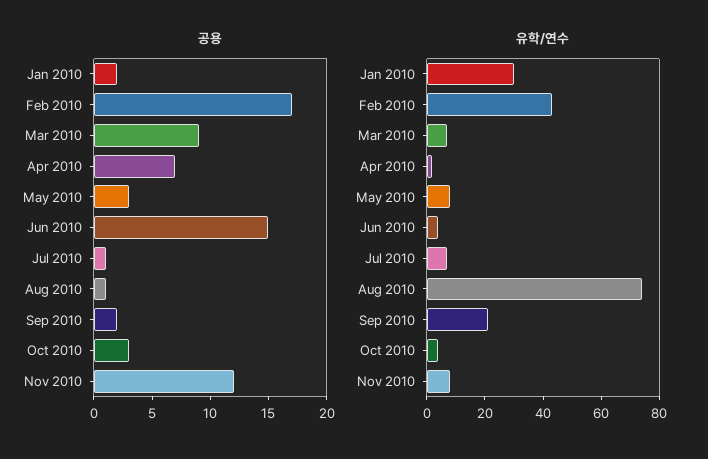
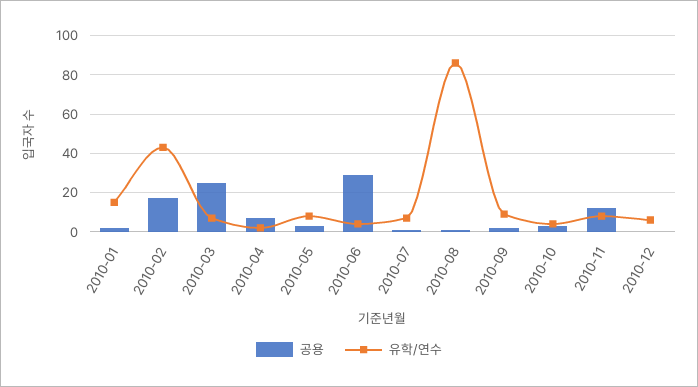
공용, Mar 2010: 9 -> 25
공용, Jun 2010: 15 -> 30
유학/연수, Jan 2010: 30 -> 15
유학/연수, Aug 2010: 75 -> 85
유학/연수, Sep 2010: 20 -> 10
공용, 2010-12: none -> 0
유학/연수, 2010-12: none -> 5

